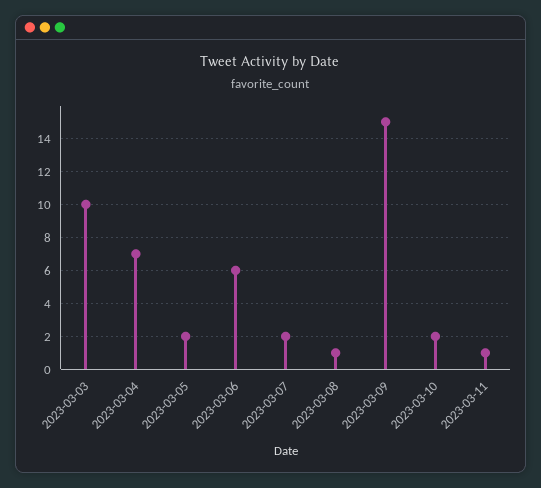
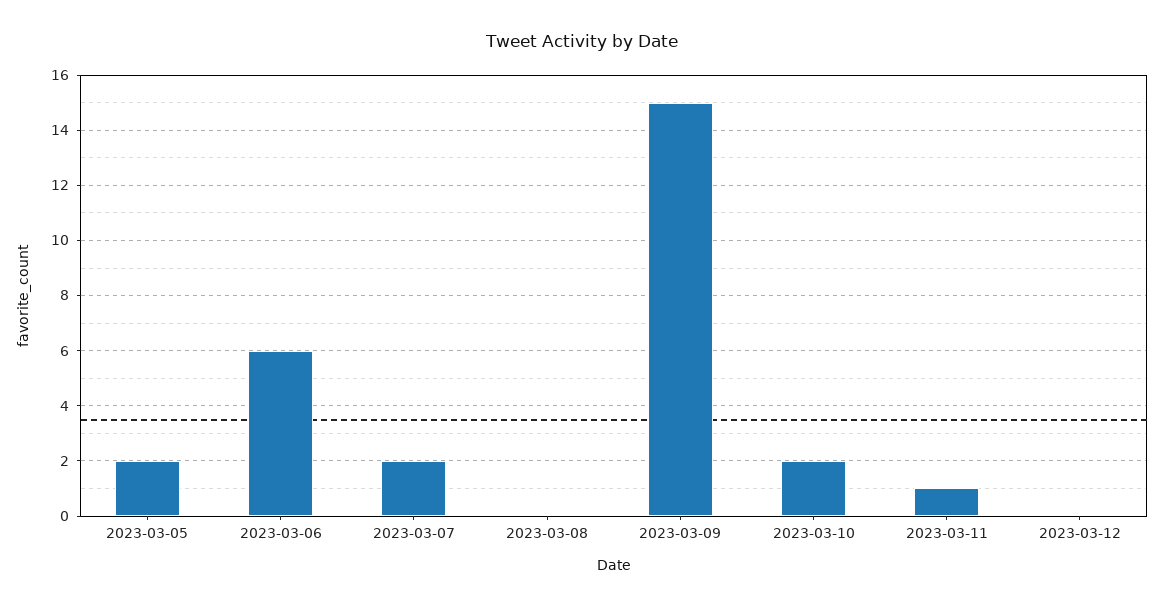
2023-03-03: 10 -> none
2023-03-04: 7 -> none
2023-03-08: 1 -> 0
2023-03-12: none -> 0

